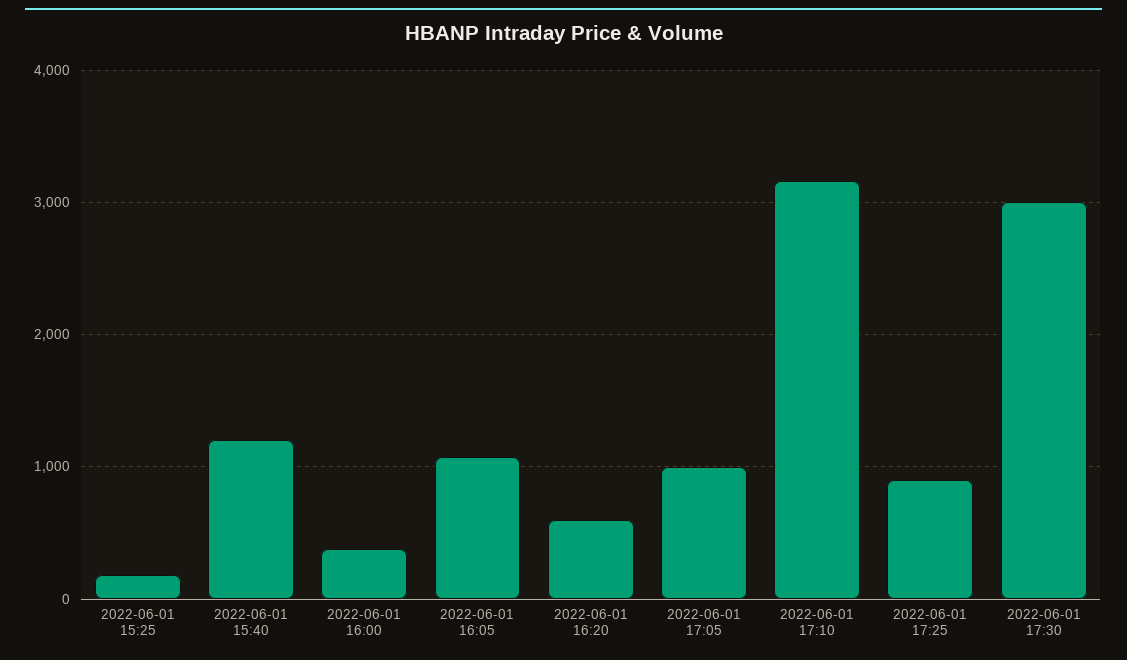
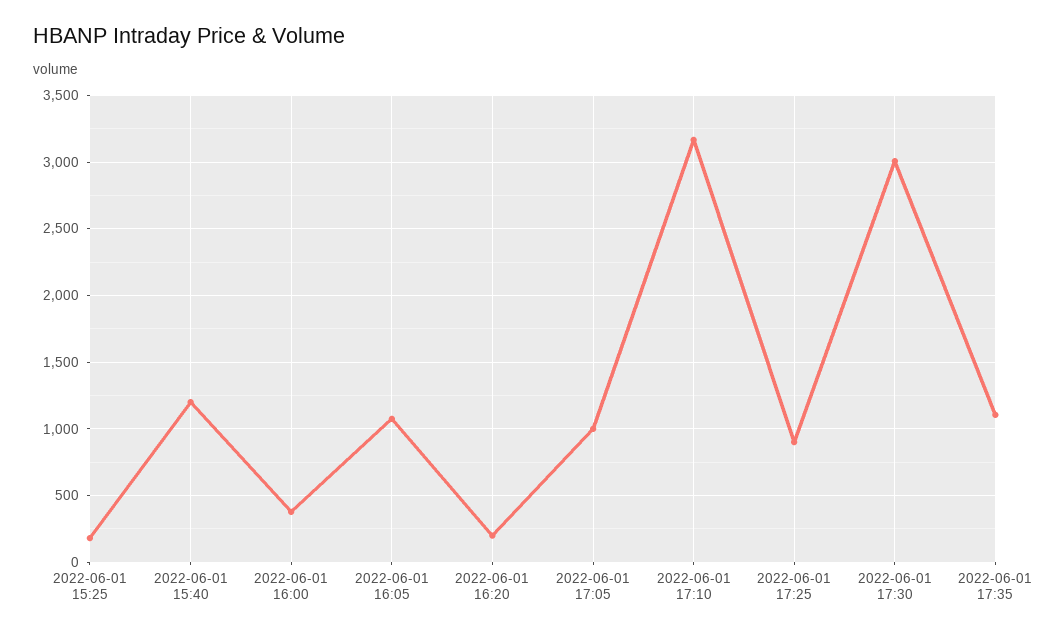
2022-06-01 16:20: 600 -> 200
2022-06-01 17:35: none -> 1100

